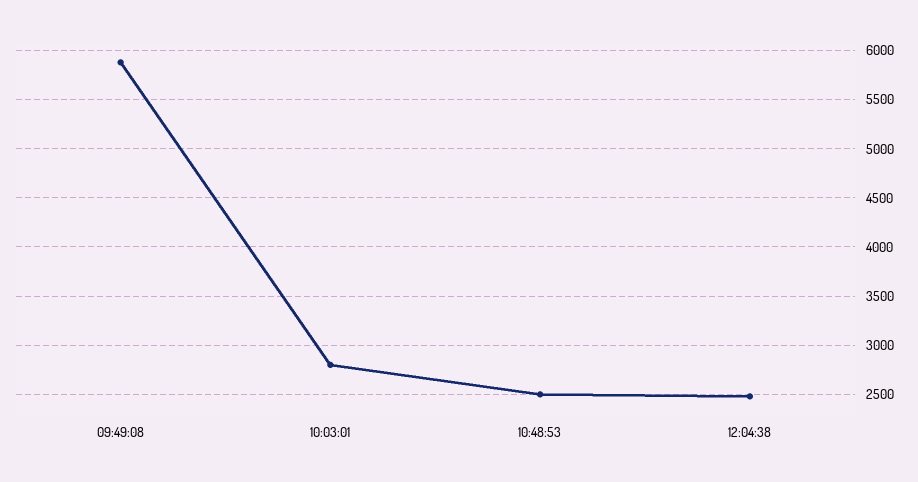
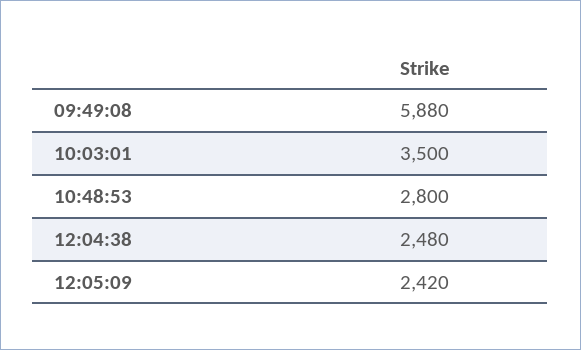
10:03:01: 2800 -> 3500
10:48:53: 2500 -> 2800
12:05:09: none -> 2420

